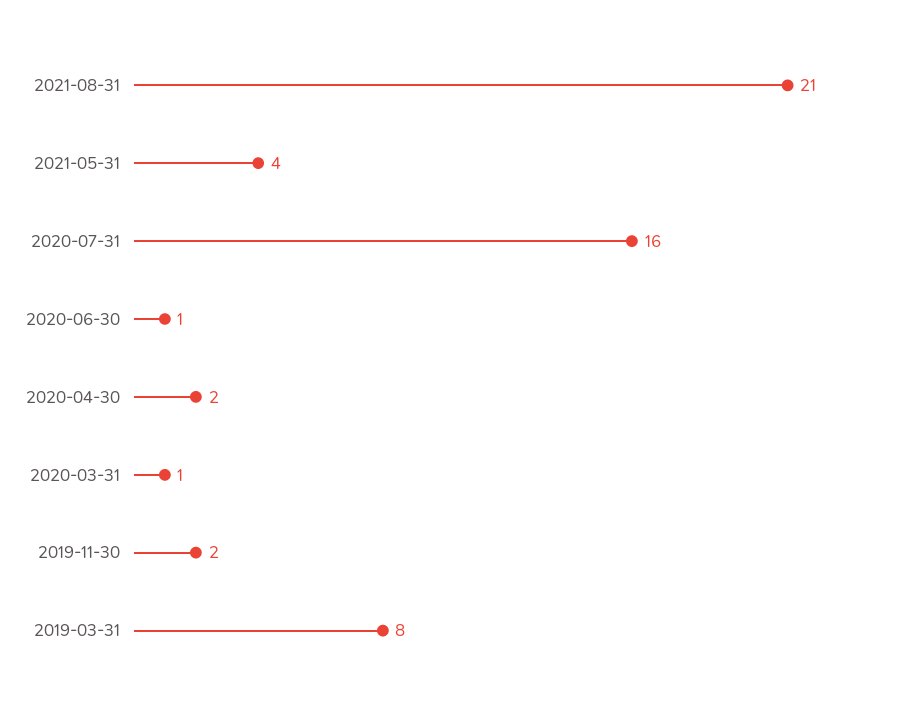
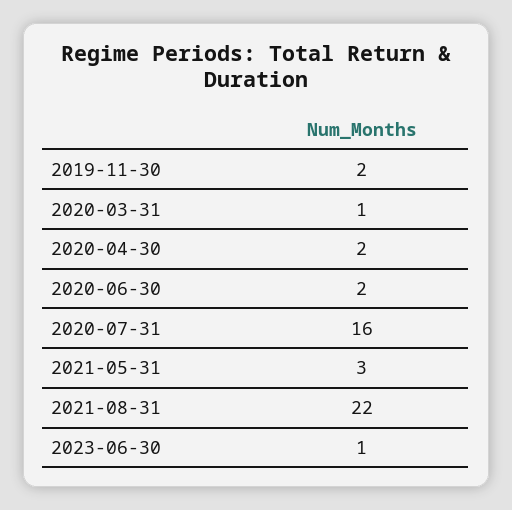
2021-08-31: 21 -> 22
2021-05-31: 4 -> 3
2020-06-30: 1 -> 2
2019-03-31: 8 -> none
2023-06-30: none -> 1

